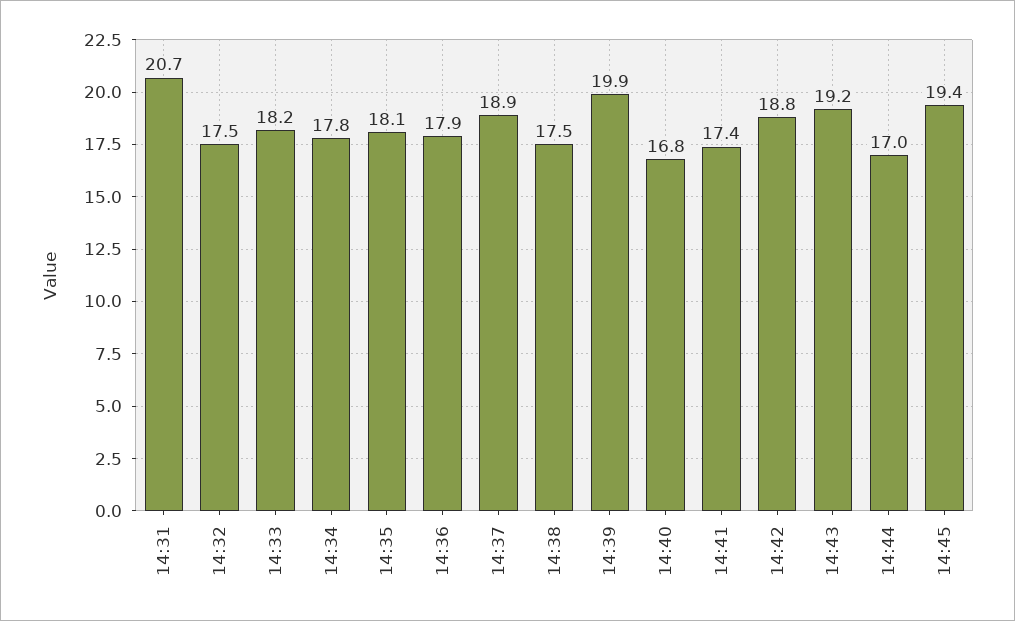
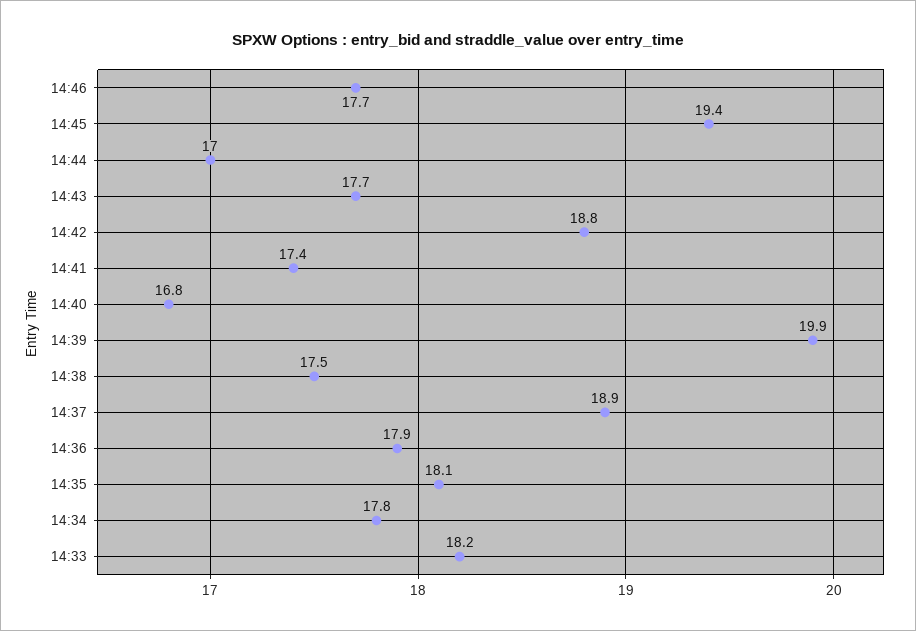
14:31: 20.7 -> none
14:32: 17.5 -> none
14:43: 19.2 -> 17.7
14:46: none -> 17.7

